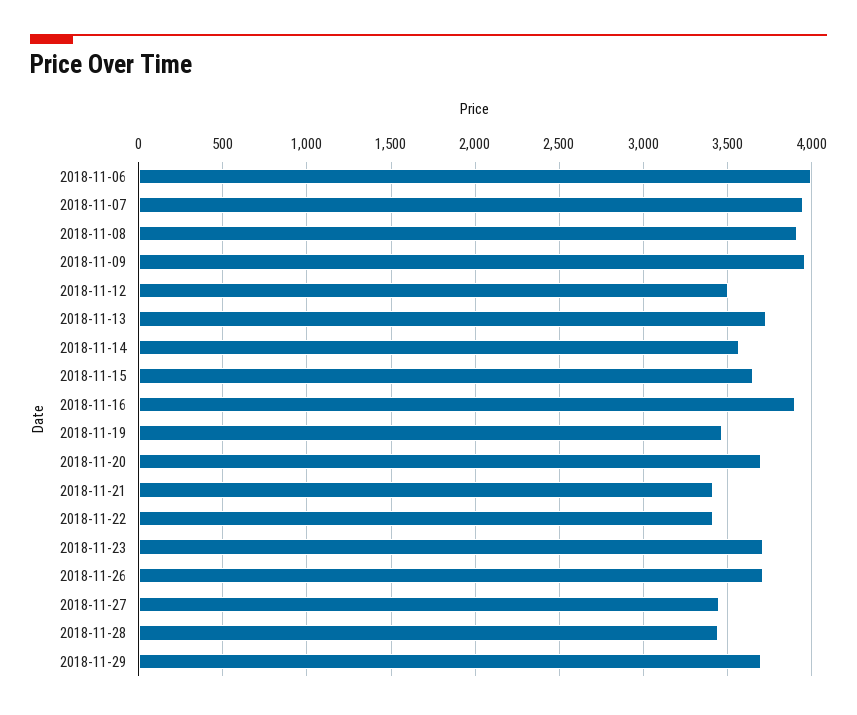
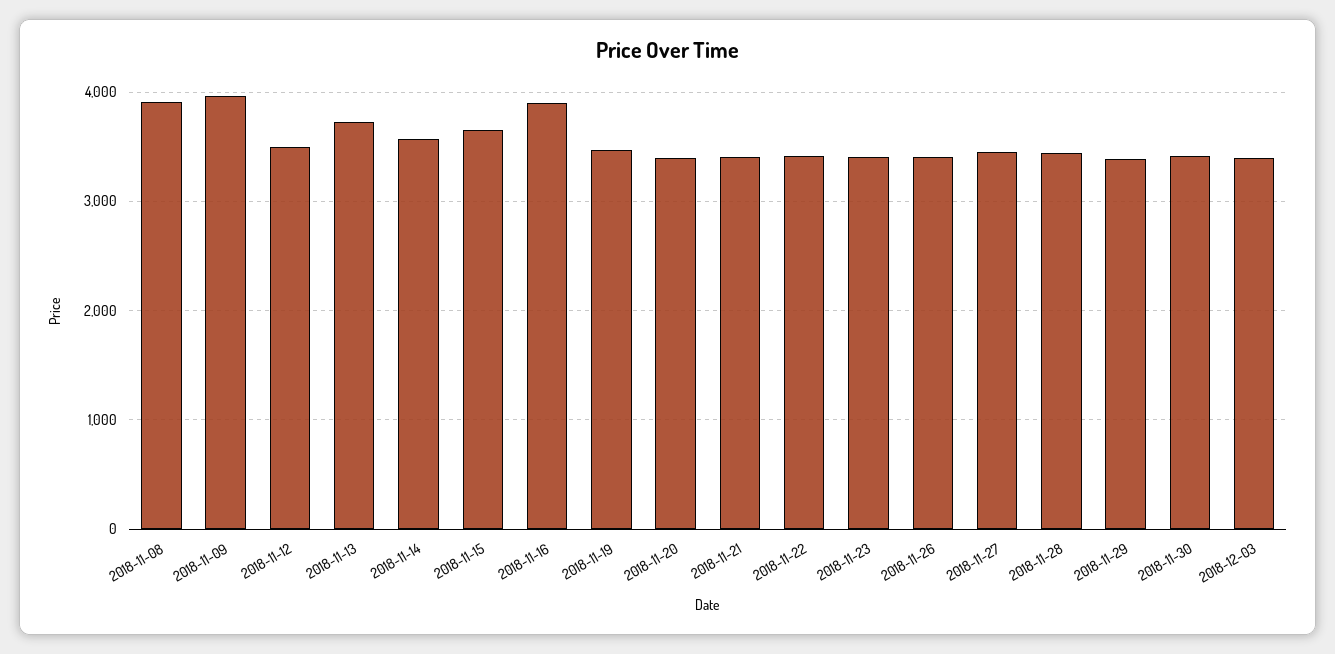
2018-11-06: 4000 -> none
2018-11-07: 3950 -> none
2018-11-20: 3700 -> 3400
2018-11-23: 3700 -> 3400
2018-11-26: 3700 -> 3400
2018-11-29: 3700 -> 3400
2018-11-30: none -> 3400
2018-12-03: none -> 3400

